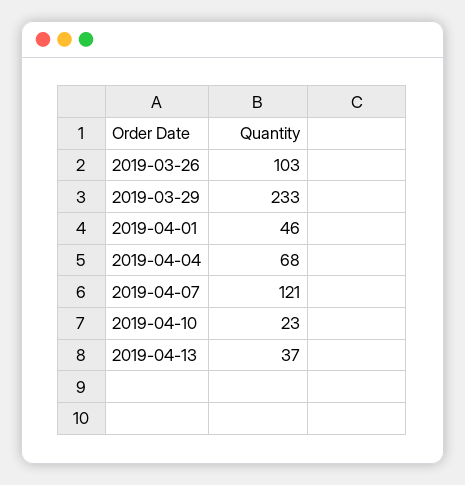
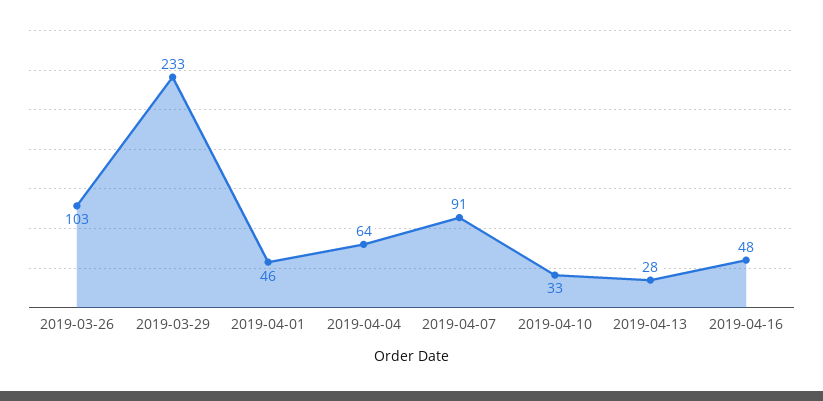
2019-04-04: 68 -> 64
2019-04-07: 121 -> 91
2019-04-10: 23 -> 33
2019-04-13: 37 -> 28
2019-04-16: none -> 48

